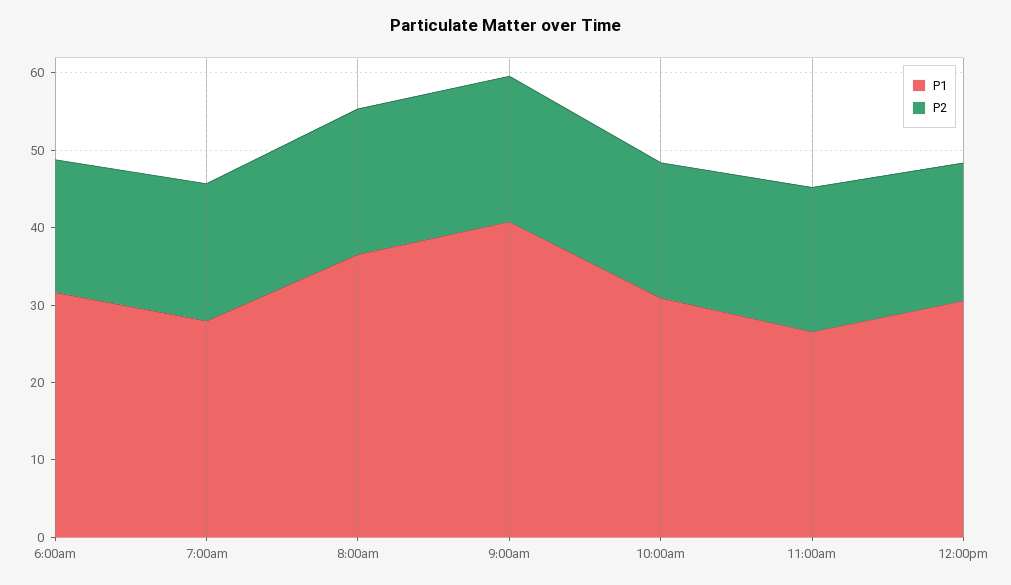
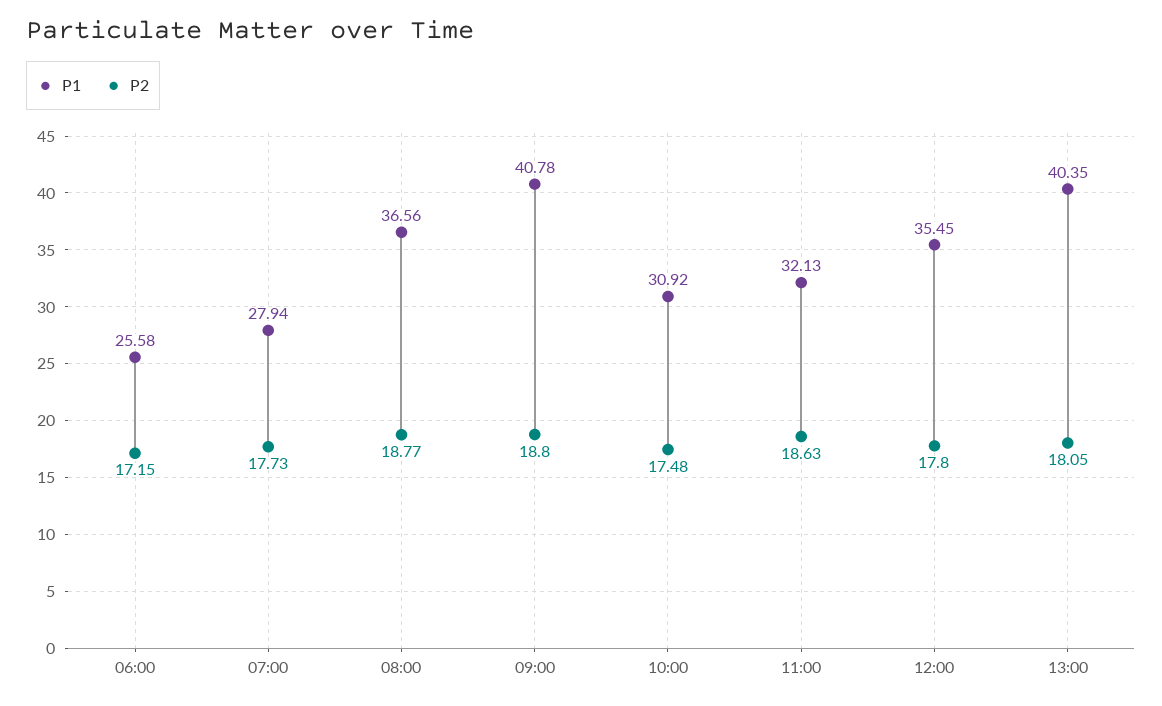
P1, 6:00am: 32 -> 25.58
P1, 11:00am: 26 -> 32.13
P1, 12:00pm: 30 -> 35.45
P1, 13:00: none -> 40.35
P2, 13:00: none -> 18.05

